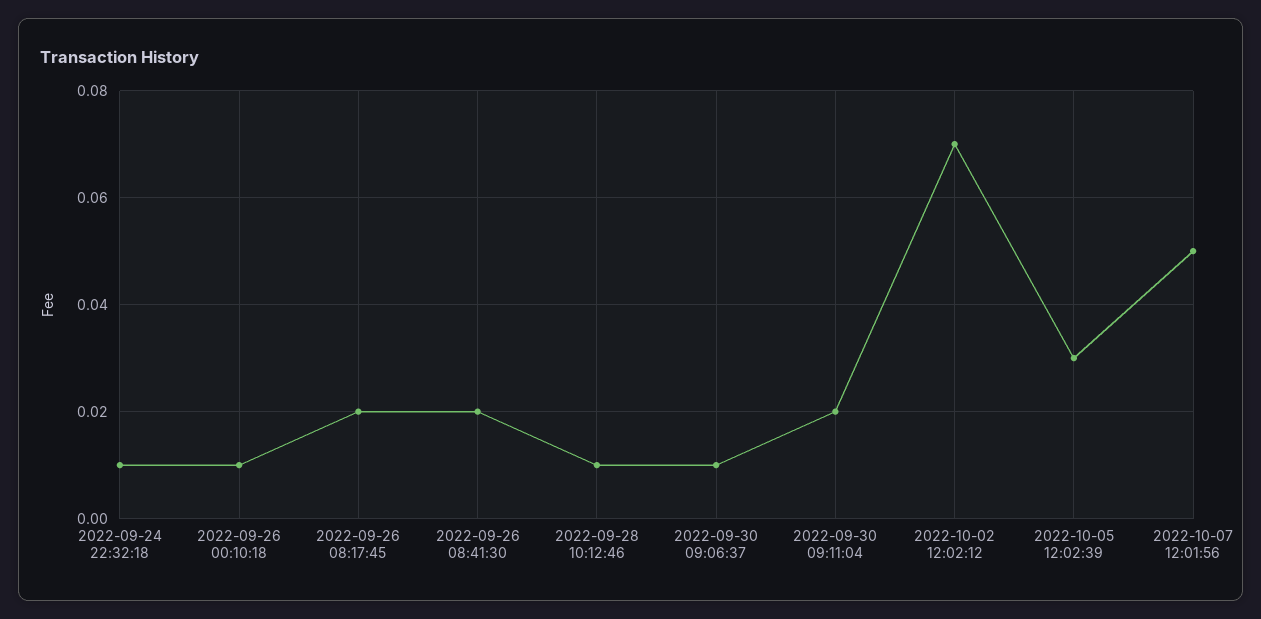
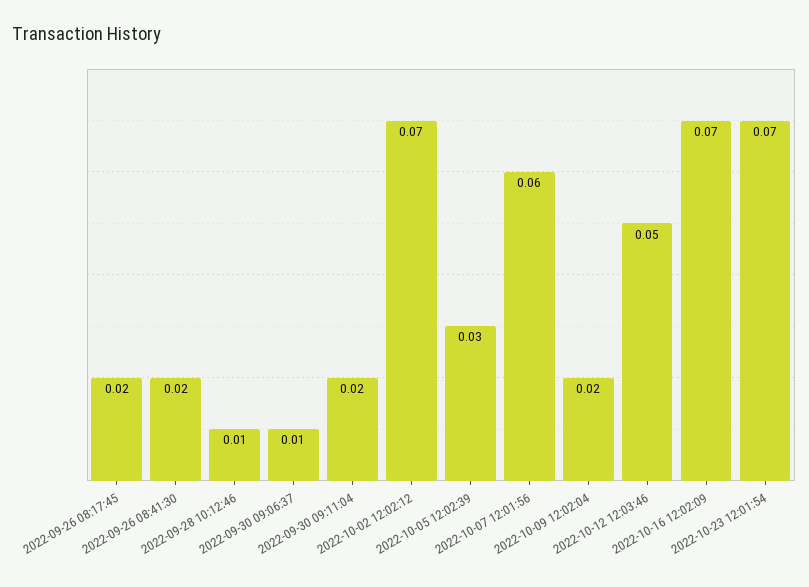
2022-09-24 22:32:18: 0.01 -> none
2022-09-26 00:10:18: 0.01 -> none
2022-10-07 12:01:56: 0.05 -> 0.06
2022-10-09 12:02:04: none -> 0.02
2022-10-12 12:03:46: none -> 0.05
2022-10-16 12:02:09: none -> 0.07
2022-10-23 12:01:54: none -> 0.07

